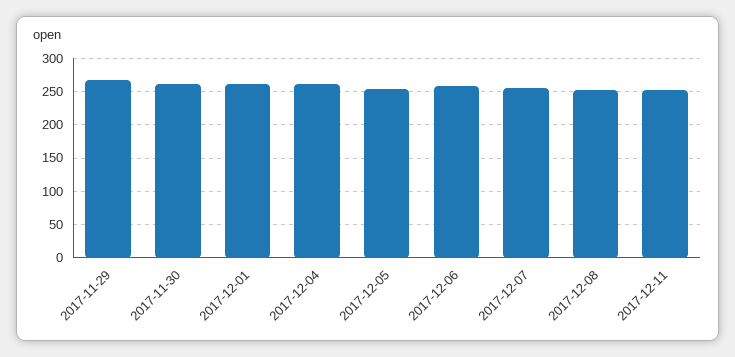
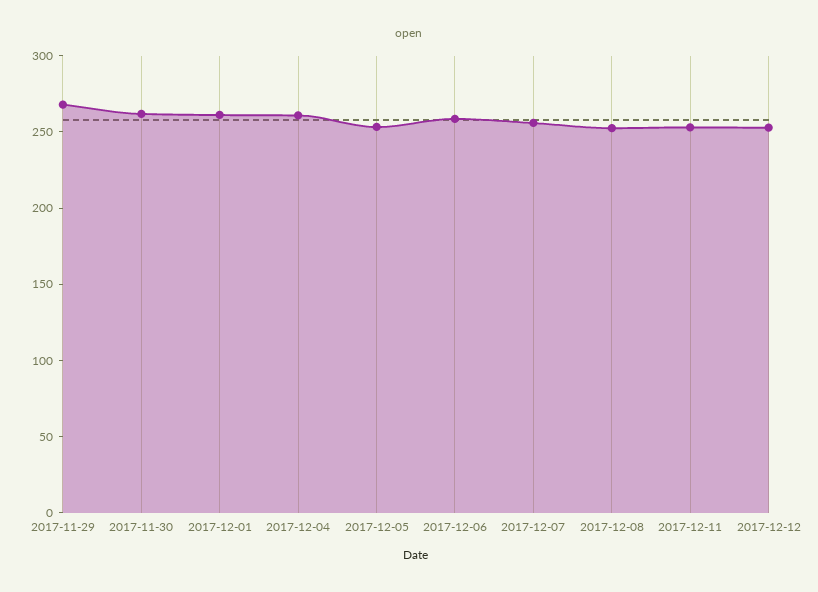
2017-12-12: none -> 250

